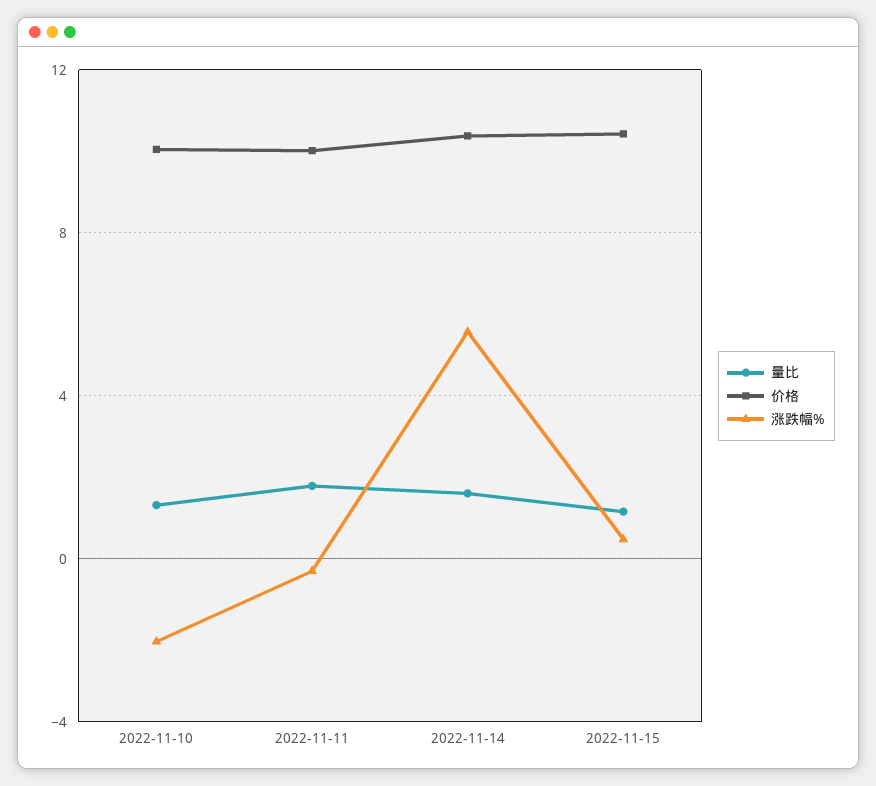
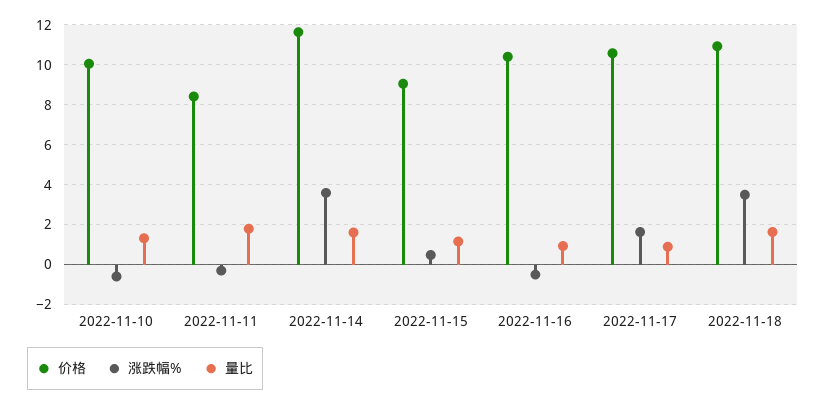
涨跌幅%, 2022-11-10: -2 -> -0.5
价格, 2022-11-11: 10 -> 8.5
价格, 2022-11-14: 10.5 -> 11.5
涨跌幅%, 2022-11-14: 5.5 -> 3.5
价格, 2022-11-15: 10.5 -> 9
价格, 2022-11-16: none -> 10.5
涨跌幅%, 2022-11-16: none -> -0.5
量比, 2022-11-16: none -> 1
价格, 2022-11-17: none -> 10.5
涨跌幅%, 2022-11-17: none -> 1.5
量比, 2022-11-17: none -> 1
价格, 2022-11-18: none -> 11
涨跌幅%, 2022-11-18: none -> 3.5
量比, 2022-11-18: none -> 1.5

